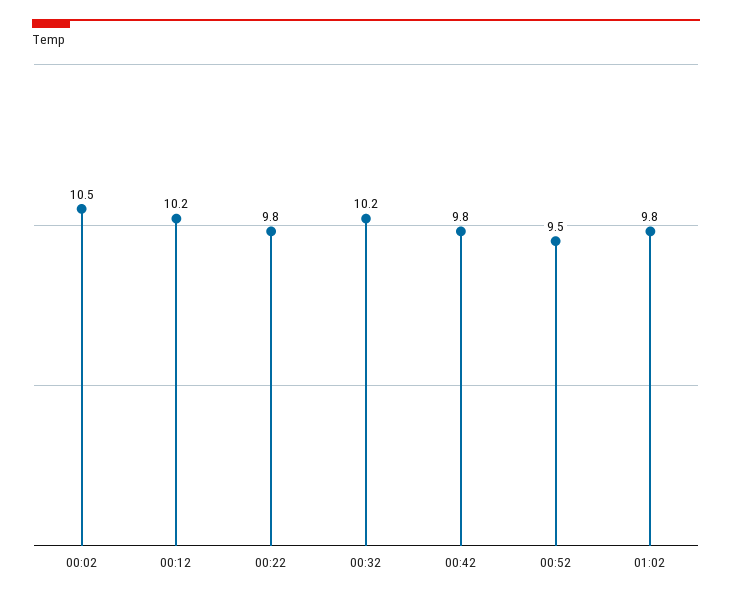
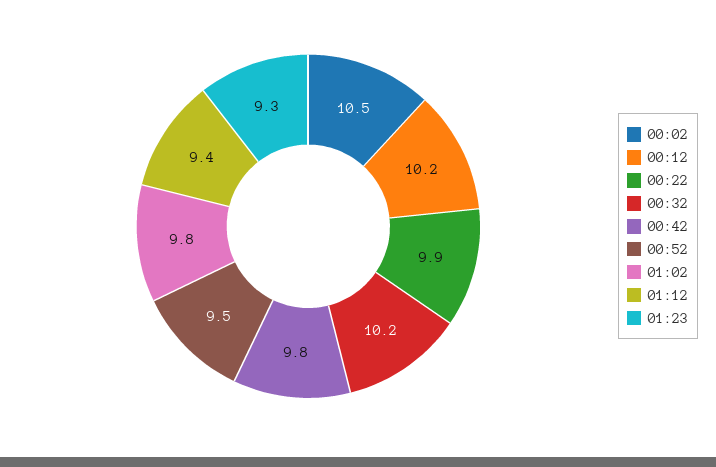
00:22: 9.8 -> 9.9
01:12: none -> 9.4
01:23: none -> 9.3

